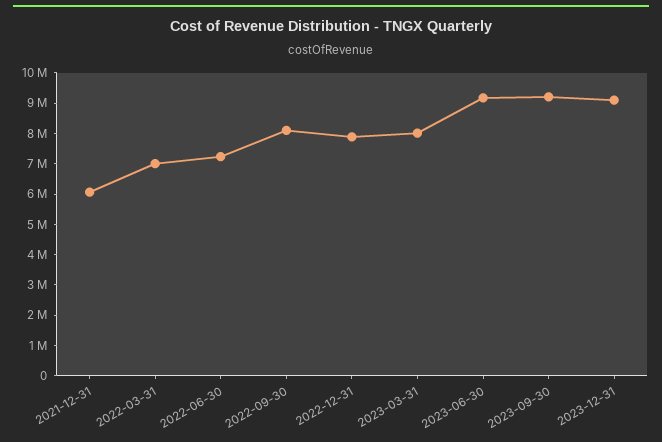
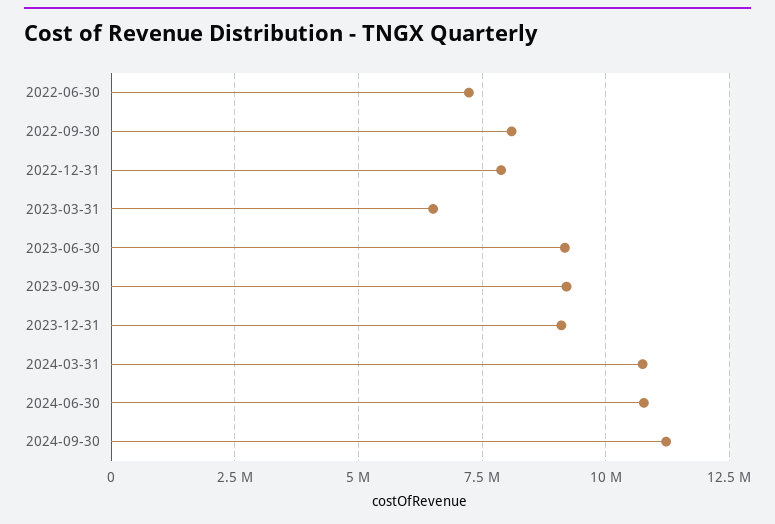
2021-12-31: 6000000 -> none
2022-03-31: 7000000 -> none
2023-03-31: 8000000 -> 6500000
2024-03-31: none -> 10750000
2024-06-30: none -> 10750000
2024-09-30: none -> 11250000

